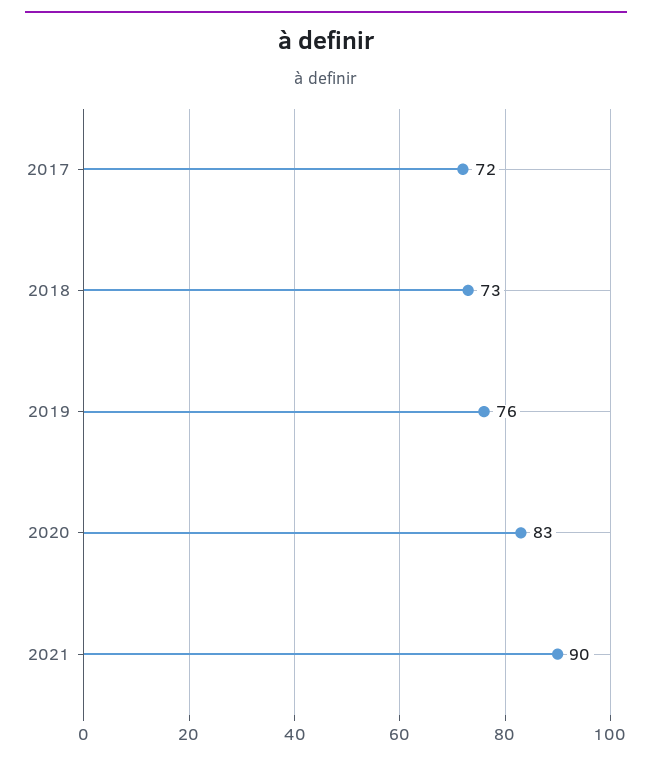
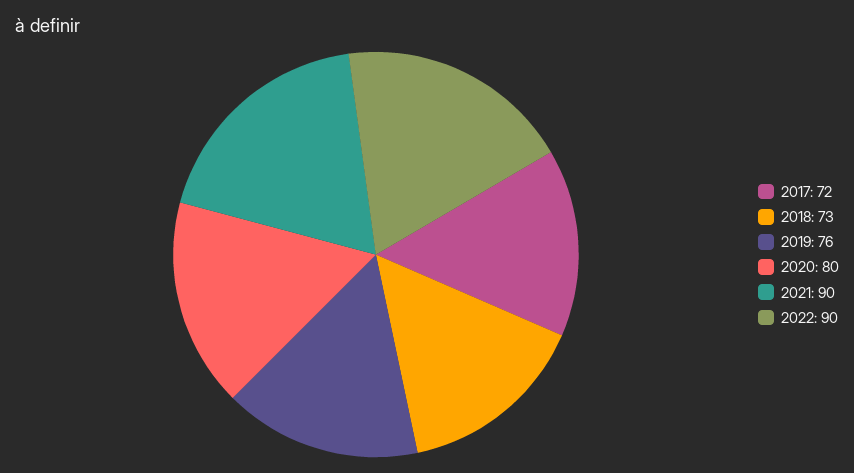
2020: 83 -> 80
2022: none -> 90

